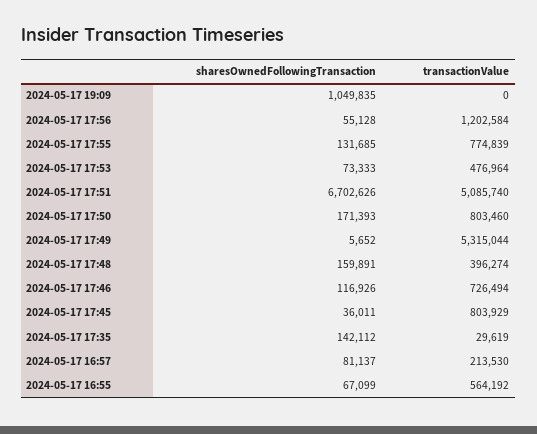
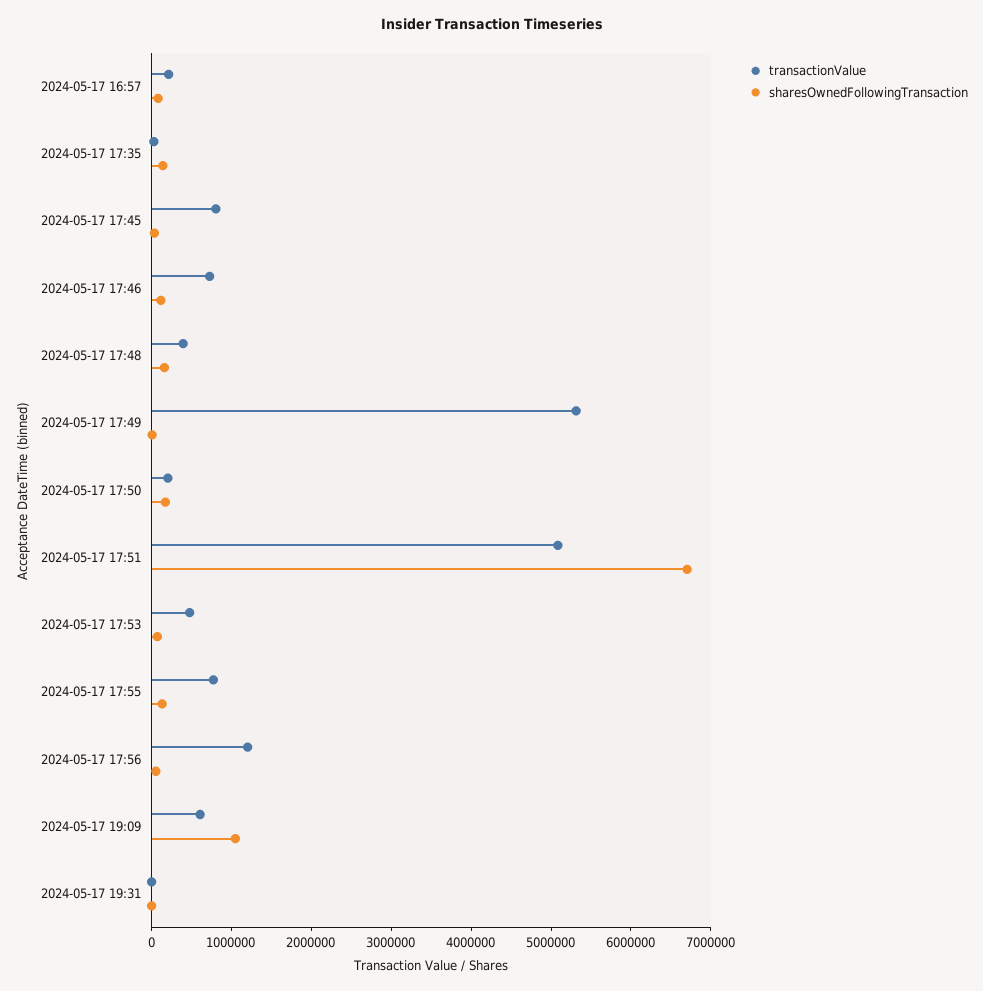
transactionValue, 2024-05-17 19:09: 0 -> 600000
transactionValue, 2024-05-17 17:50: 803460 -> 200000
sharesOwnedFollowingTransaction, 2024-05-17 16:55: 67099 -> none
transactionValue, 2024-05-17 16:55: 564192 -> none
transactionValue, 2024-05-17 19:31: none -> 0
sharesOwnedFollowingTransaction, 2024-05-17 19:31: none -> 0

